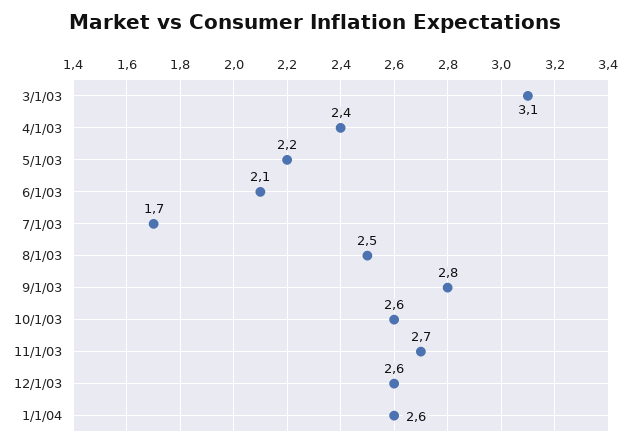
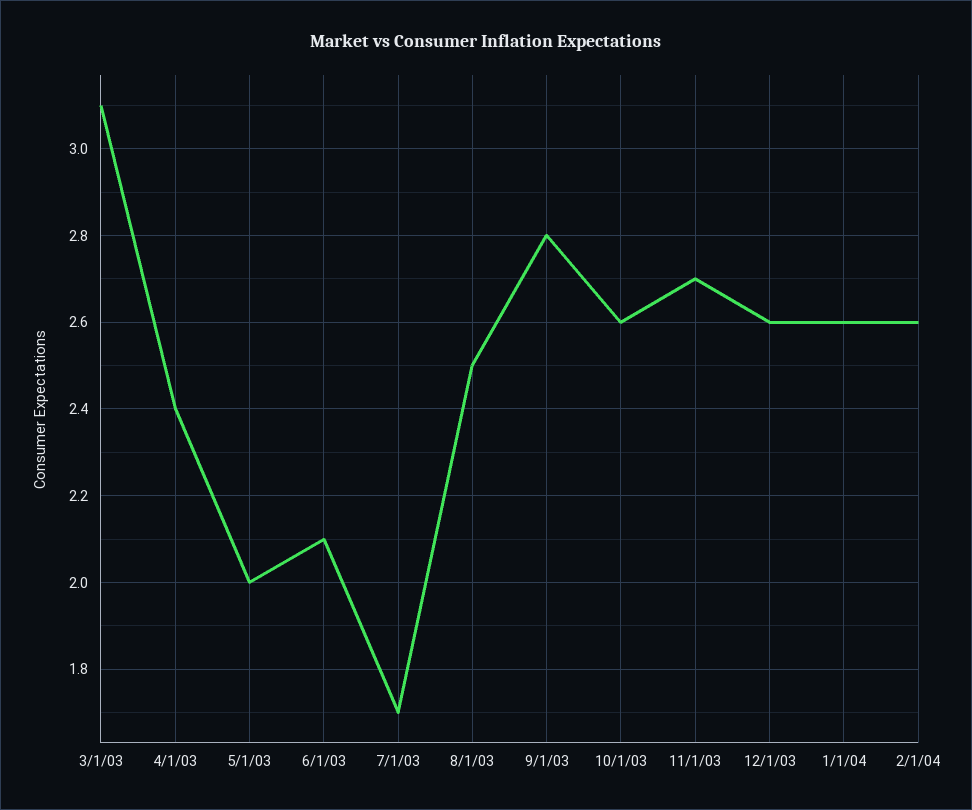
5/1/03: 2.2 -> 2
2/1/04: none -> 2.6

